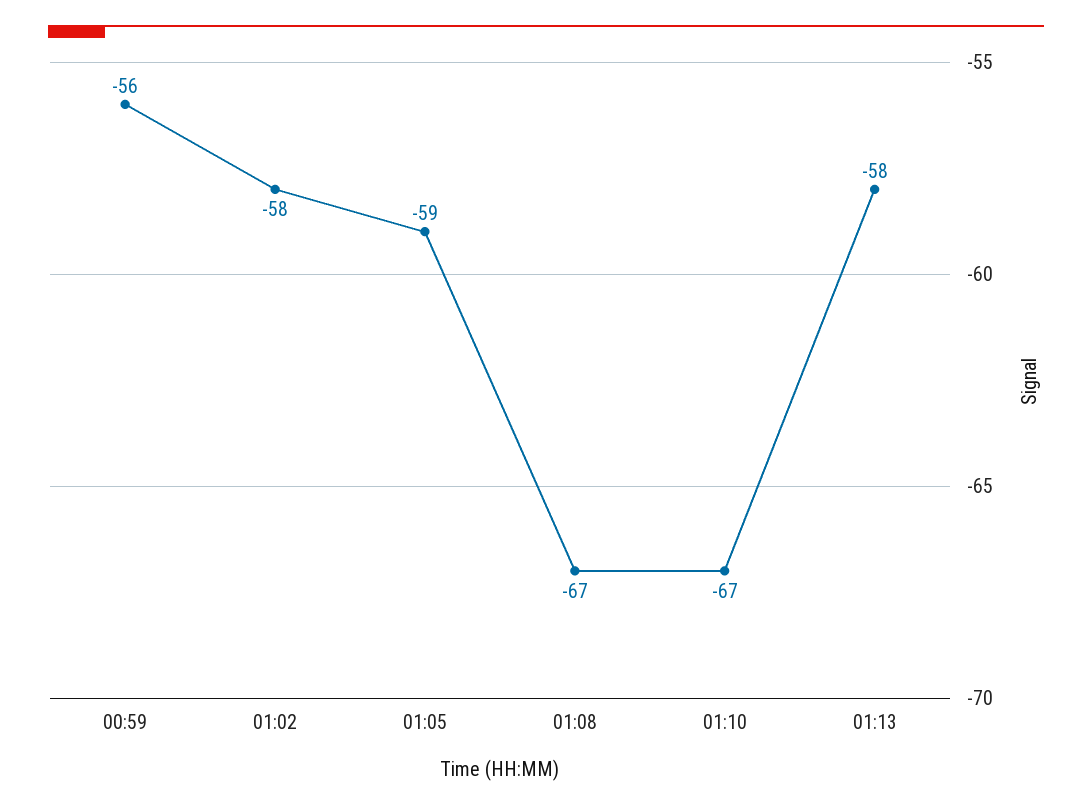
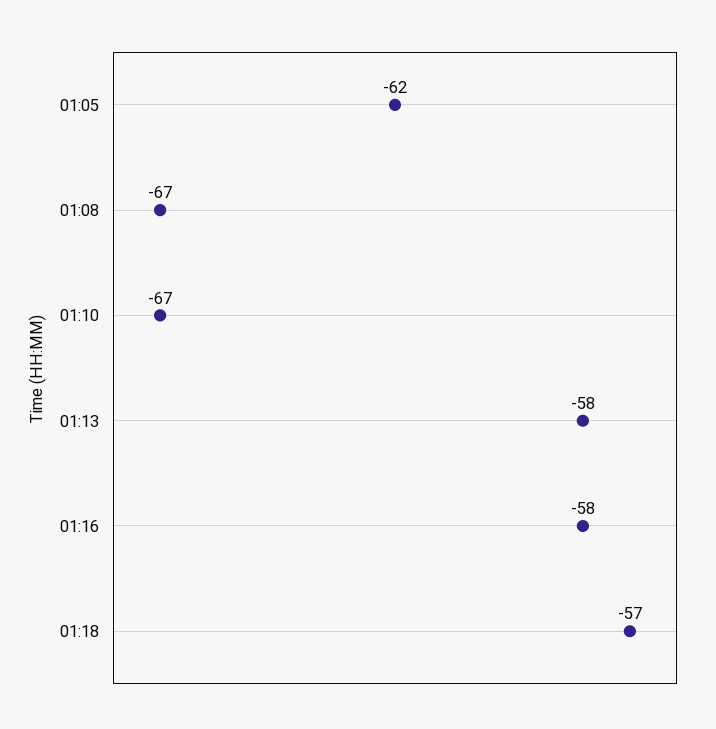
00:59: -56 -> none
01:02: -58 -> none
01:05: -59 -> -62
01:16: none -> -58
01:18: none -> -57

